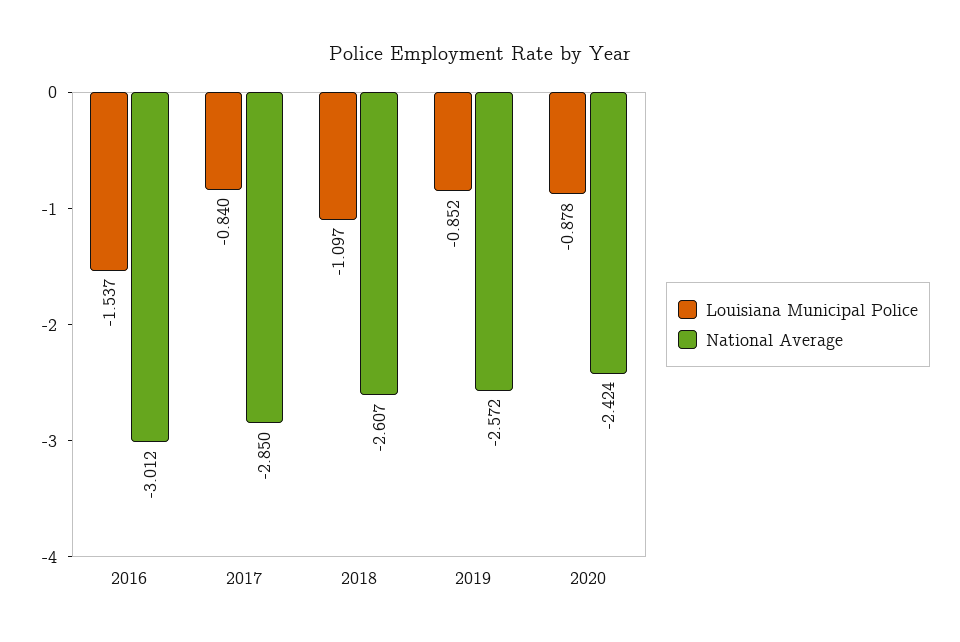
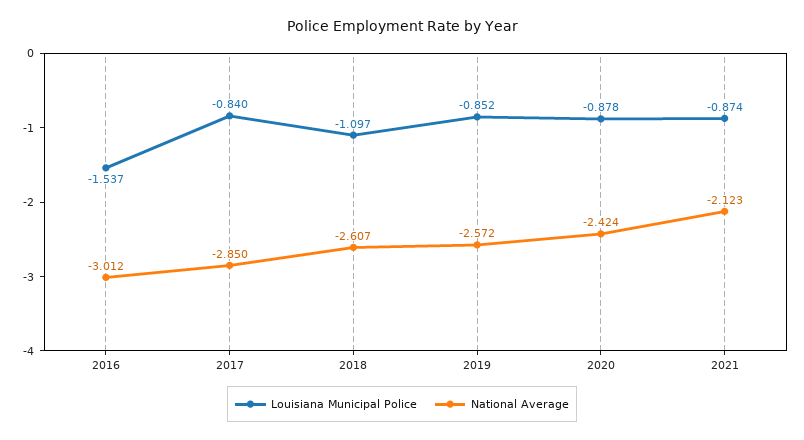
Louisiana Municipal Police, 2021: none -> -0.874
National Average, 2021: none -> -2.123

